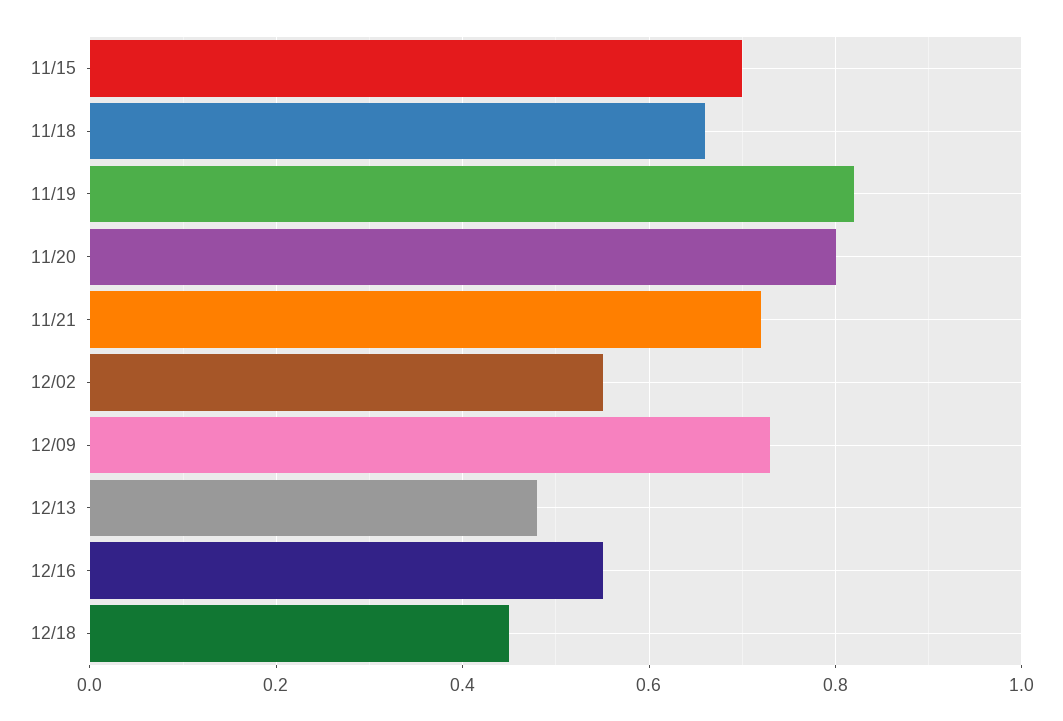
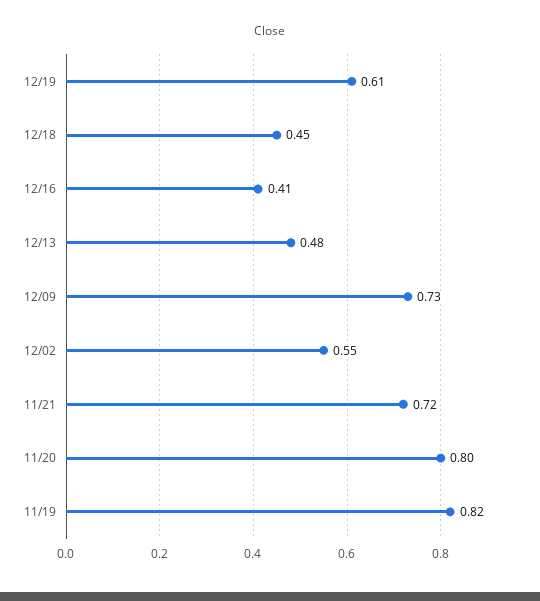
11/15: 0.7 -> none
11/18: 0.65 -> none
12/16: 0.55 -> 0.41
12/19: none -> 0.61

